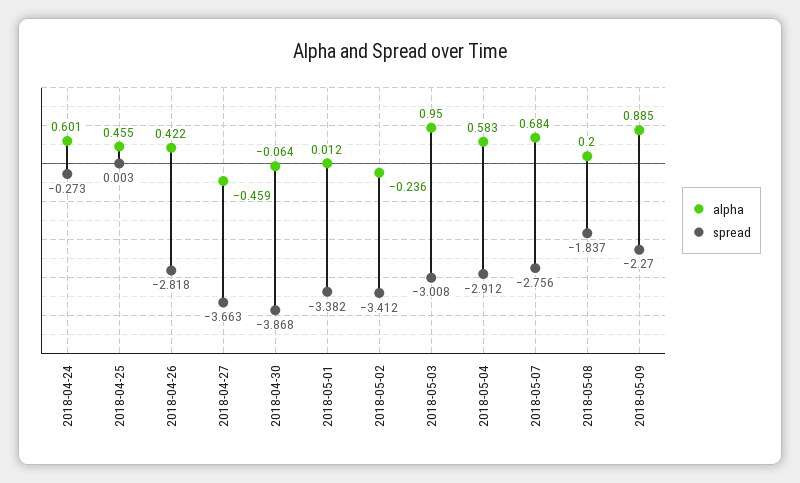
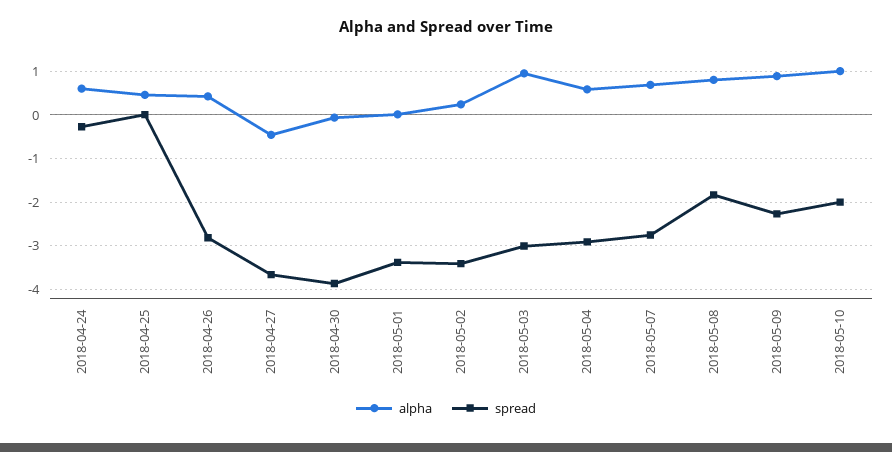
alpha, 2018-05-02: -0.236 -> 0.2
alpha, 2018-05-08: 0.2 -> 0.8
alpha, 2018-05-10: none -> 1
spread, 2018-05-10: none -> -2

